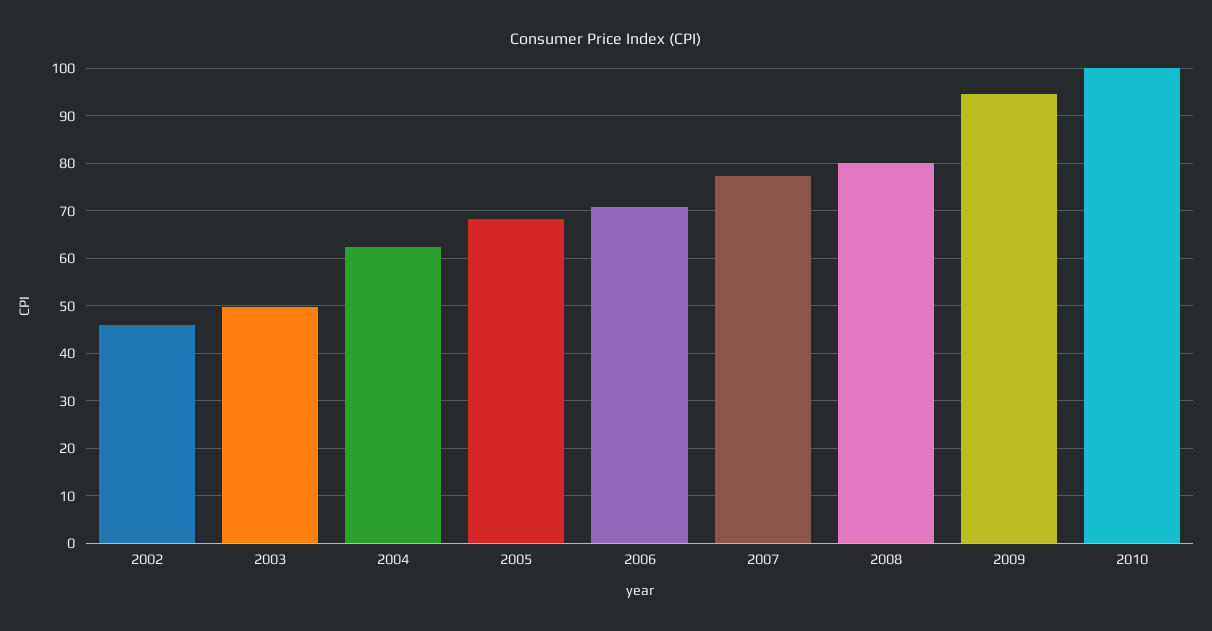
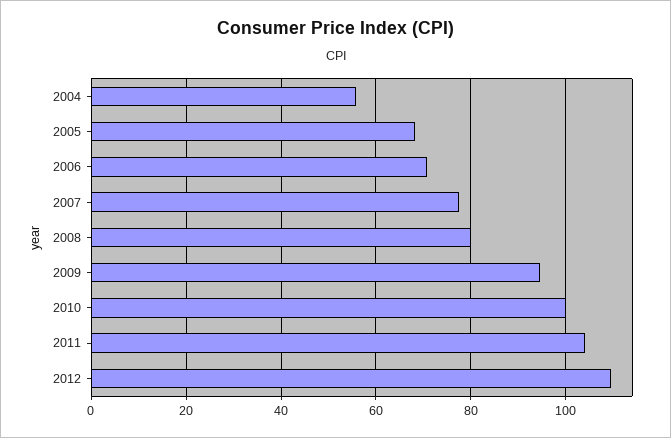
2002: 46 -> none
2003: 50 -> none
2004: 62 -> 56
2011: none -> 104
2012: none -> 110

